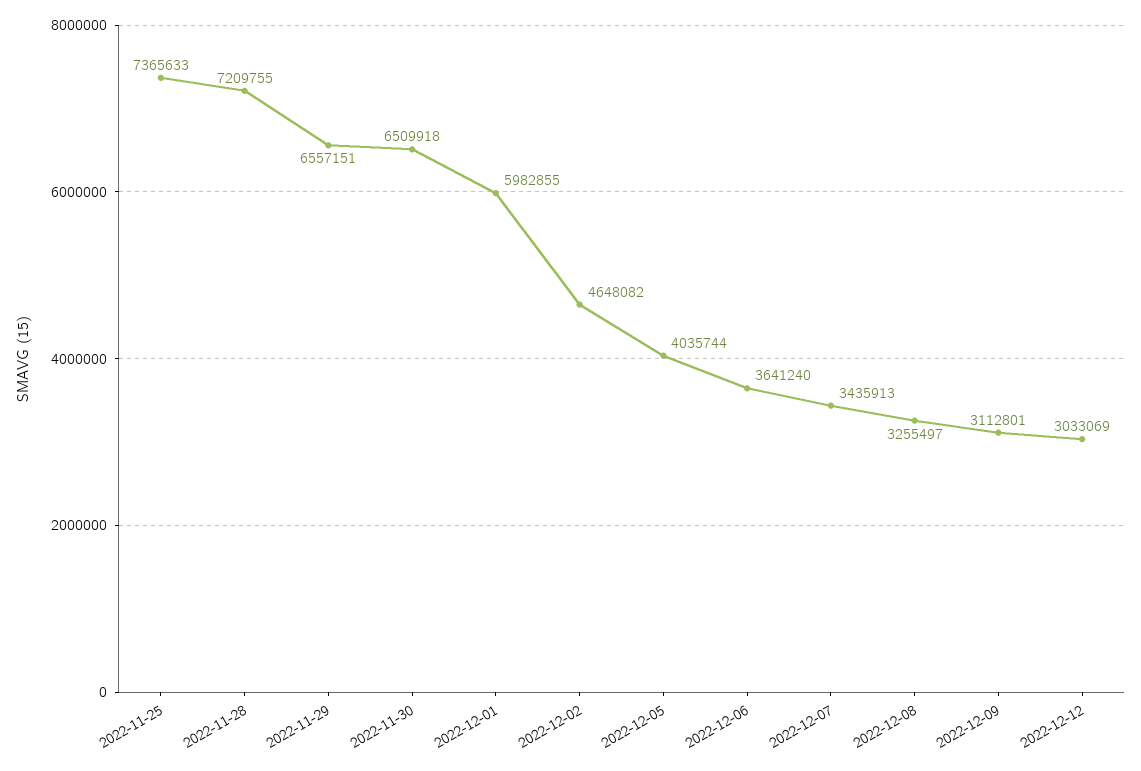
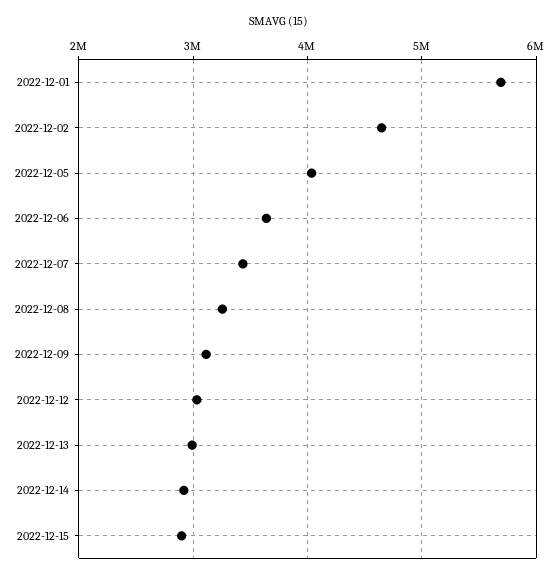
2022-11-25: 7365633 -> none
2022-11-28: 7209755 -> none
2022-11-29: 6557151 -> none
2022-11-30: 6509918 -> none
2022-12-01: 5982855 -> 5700000
2022-12-13: none -> 3000000
2022-12-14: none -> 2900000
2022-12-15: none -> 2900000

